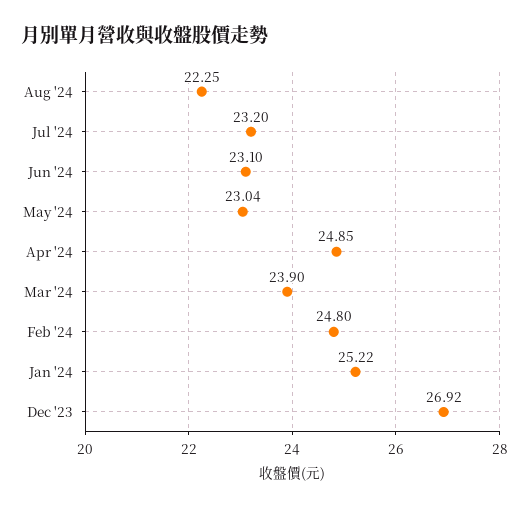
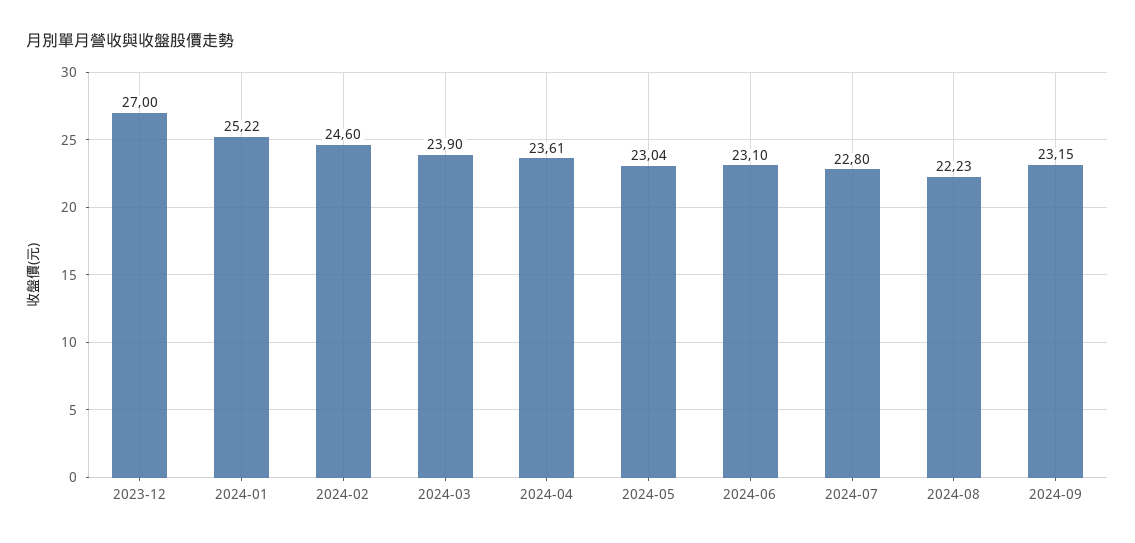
Aug '24: 22.25 -> 22.23
Jul '24: 23.2 -> 22.8
Apr '24: 24.85 -> 23.61
Feb '24: 24.8 -> 24.6
Dec '23: 26.92 -> 27
2024-09: none -> 23.15

